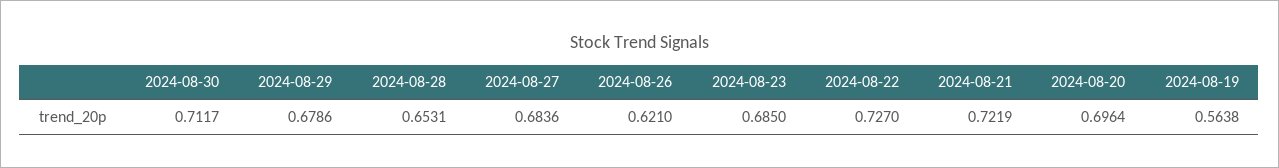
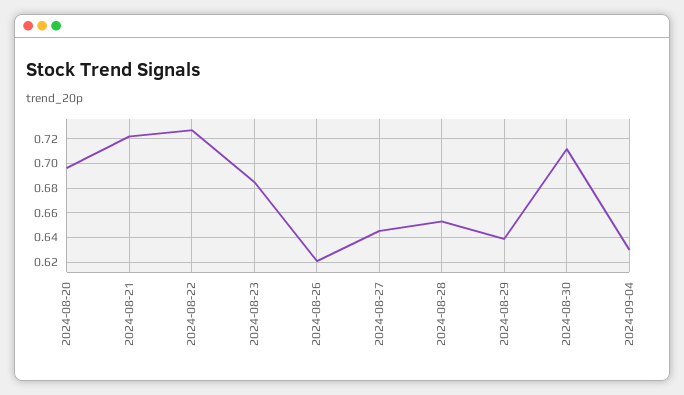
2024-08-29: 0.6786 -> 0.64
2024-08-27: 0.6836 -> 0.645
2024-08-19: 0.5638 -> none
2024-09-04: none -> 0.63

